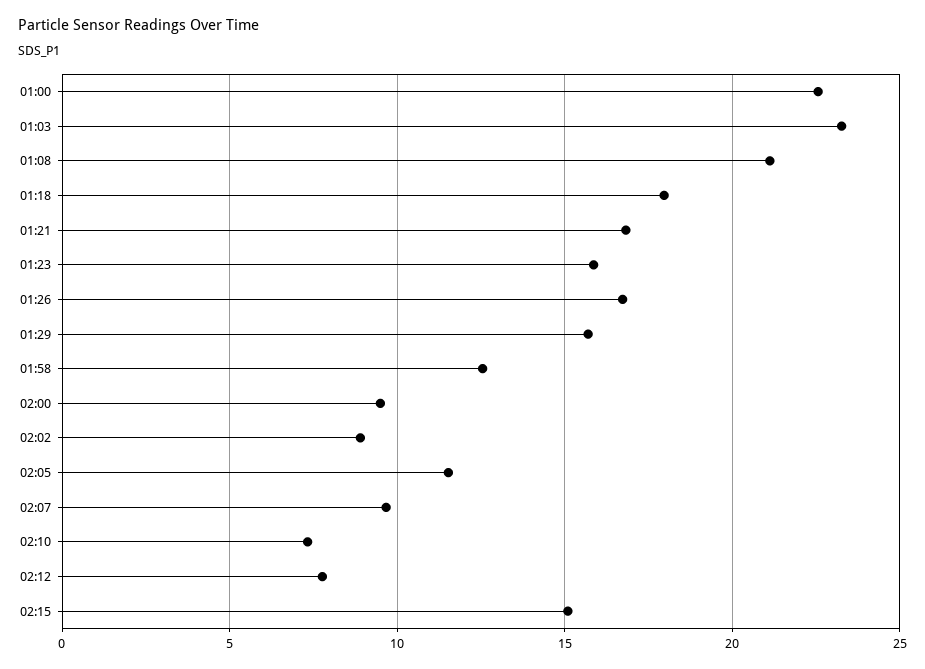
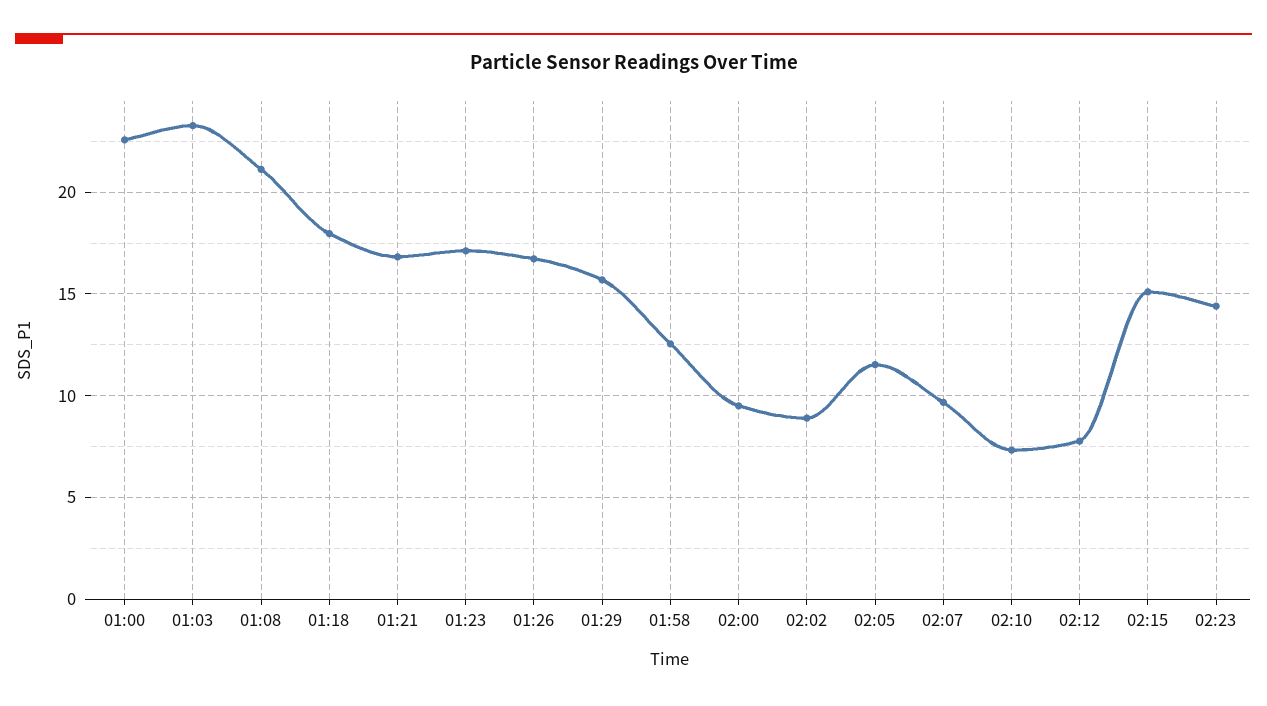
01:23: 16 -> 17
02:23: none -> 14.5

